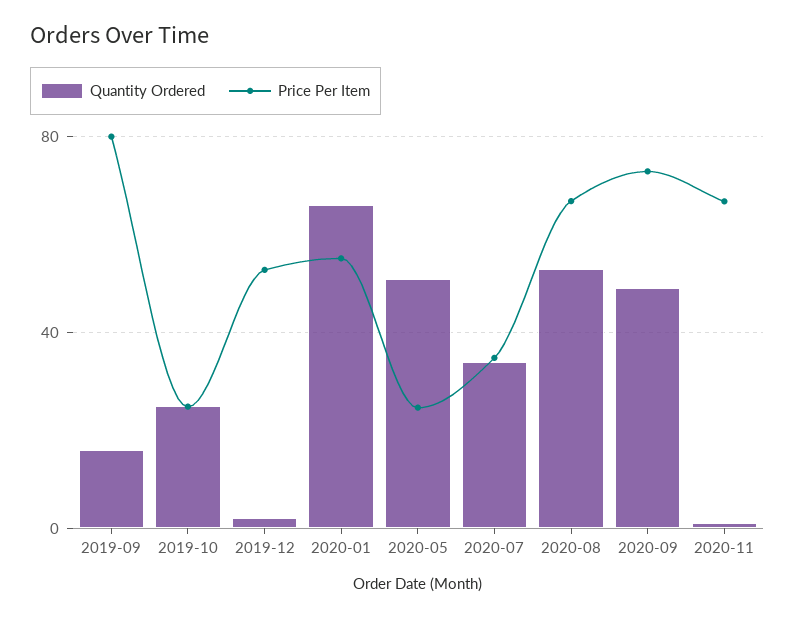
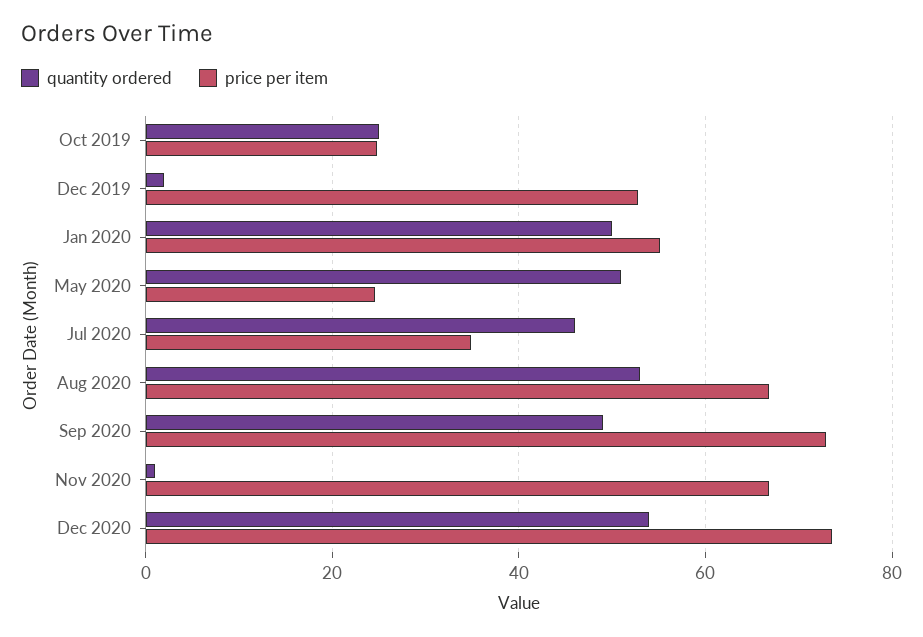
Quantity Ordered, 2019-09: 15 -> none
Price Per Item, 2019-09: 80 -> none
Quantity Ordered, 2020-01: 65 -> 50
Quantity Ordered, 2020-07: 35 -> 46
Quantity Ordered, Dec 2020: none -> 54
Price Per Item, Dec 2020: none -> 74

